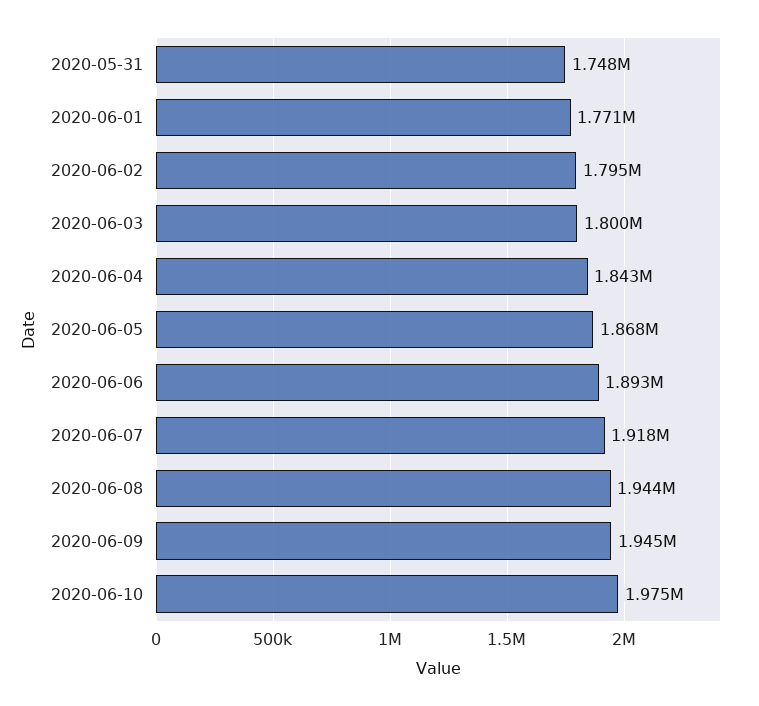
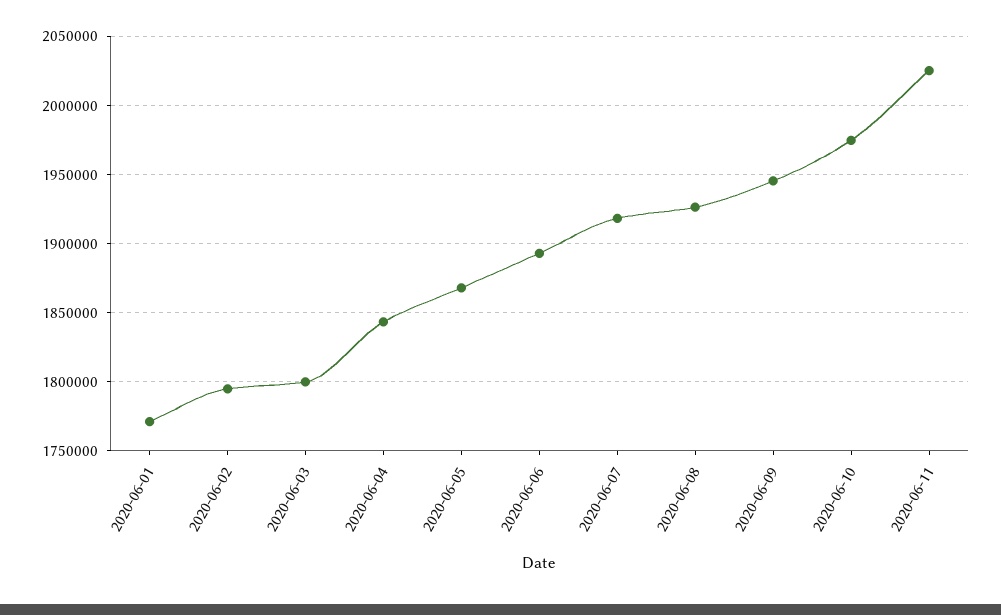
2020-05-31: 1748000 -> none
2020-06-08: 1944000 -> 1925000
2020-06-11: none -> 2025000

